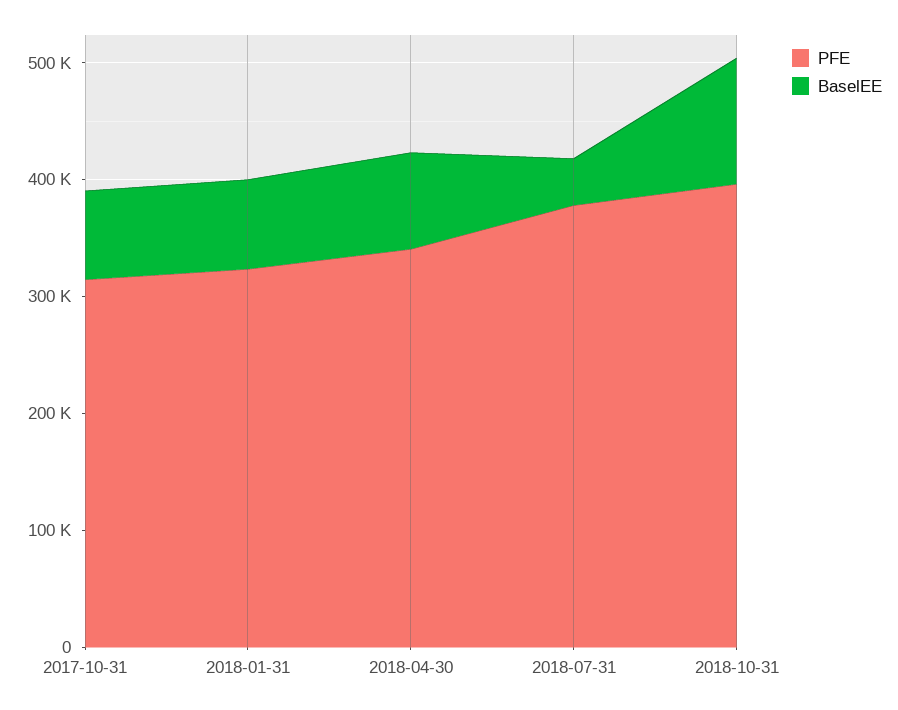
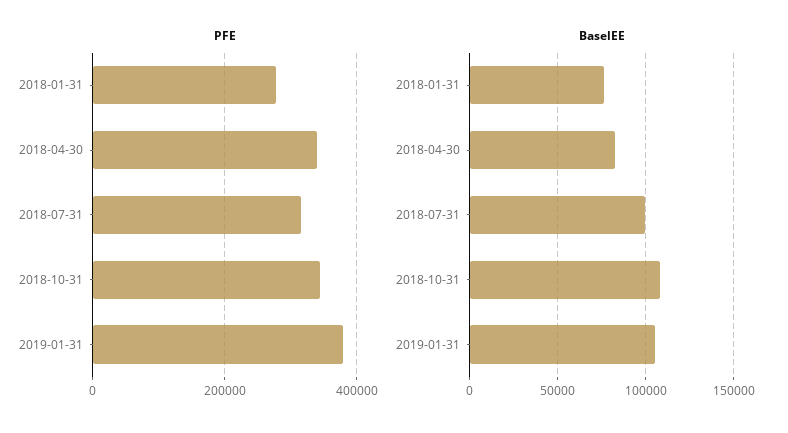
PFE, 2017-10-31: 320000 -> none
BaselEE, 2017-10-31: 80000 -> none
PFE, 2018-01-31: 320000 -> 280000
PFE, 2018-07-31: 380000 -> 320000
BaselEE, 2018-07-31: 40000 -> 100000
PFE, 2018-10-31: 400000 -> 340000
PFE, 2019-01-31: none -> 380000
BaselEE, 2019-01-31: none -> 105000

